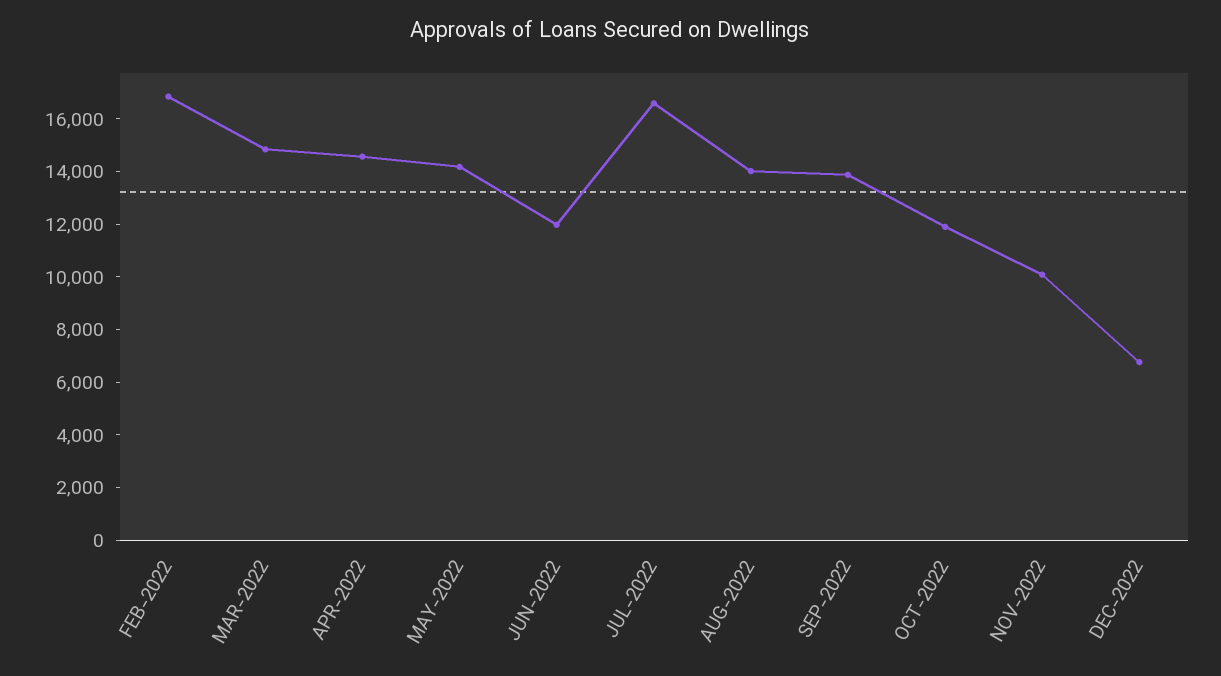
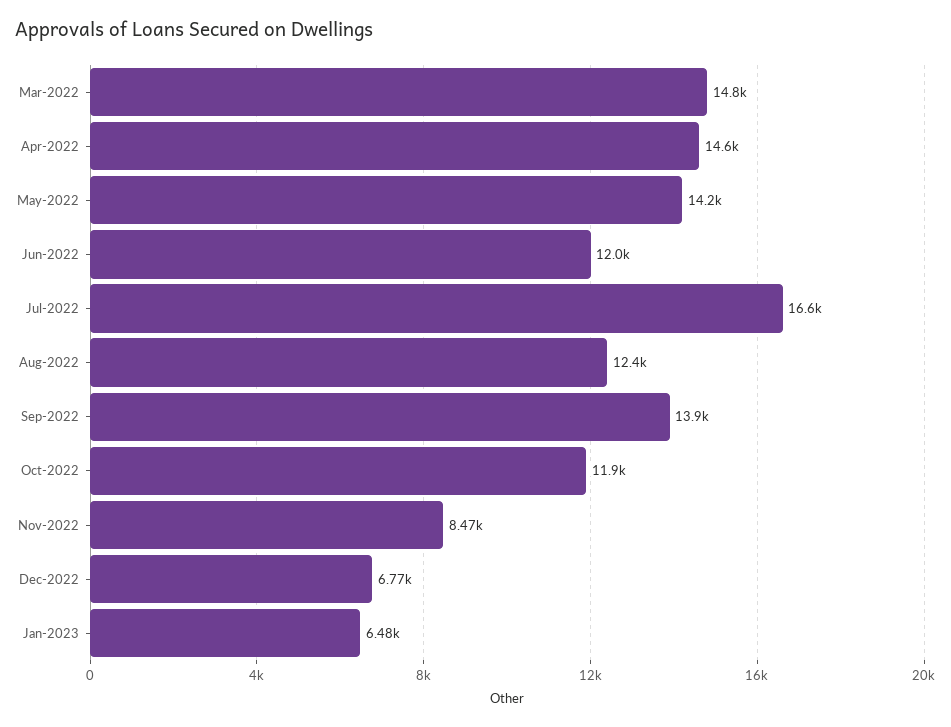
FEB-2022: 17000 -> none
AUG-2022: 14000 -> 12400
NOV-2022: 10000 -> 8470
Jan-2023: none -> 6480

